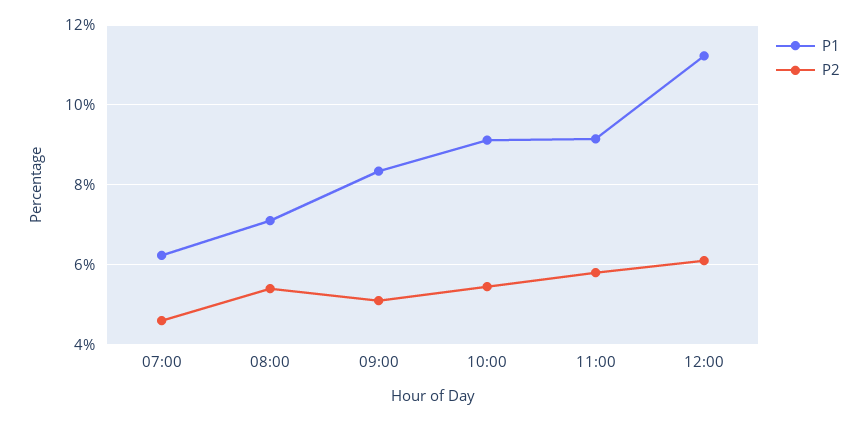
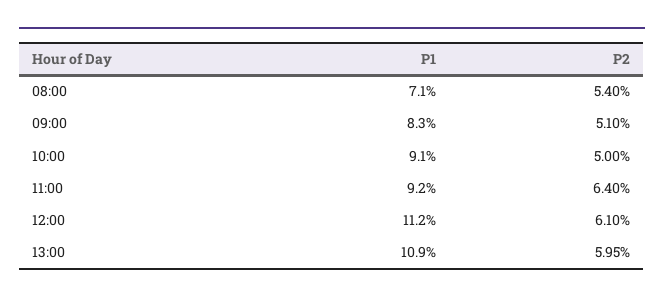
P1, 07:00: 6.2 -> none
P2, 07:00: 4.6 -> none
P2, 10:00: 5.4 -> 5
P2, 11:00: 5.8 -> 6.4
P1, 13:00: none -> 10.9
P2, 13:00: none -> 5.95

